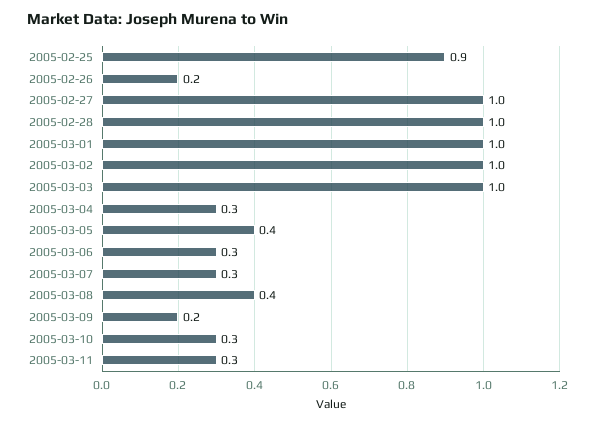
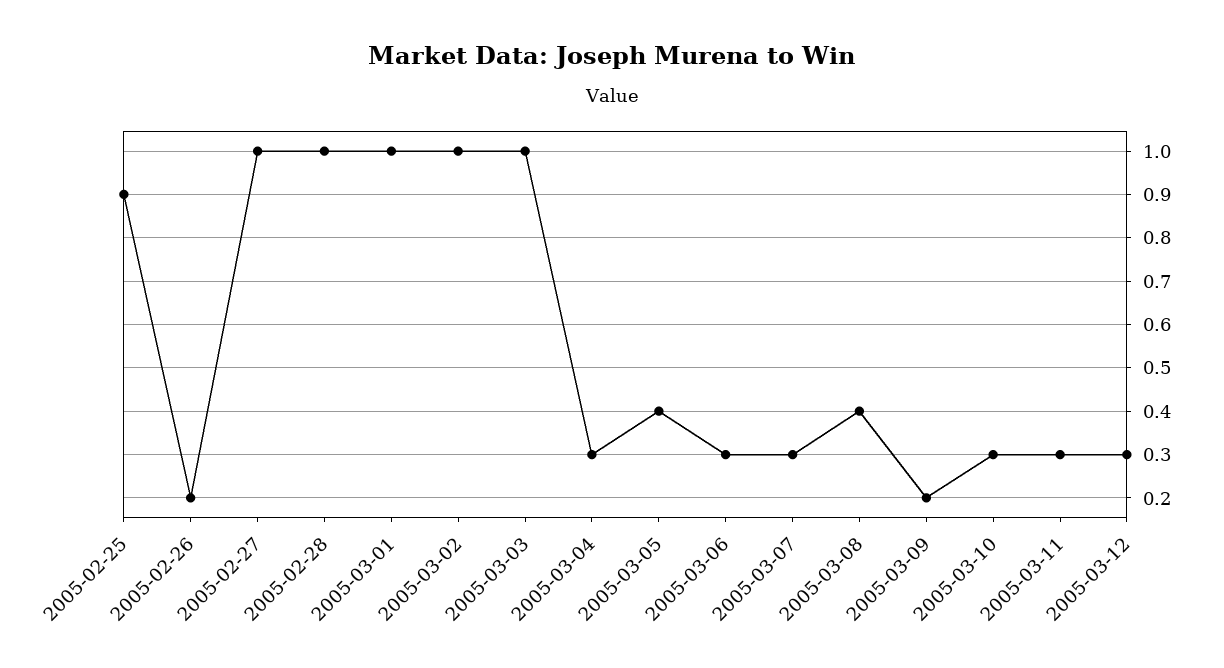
2005-03-12: none -> 0.3

